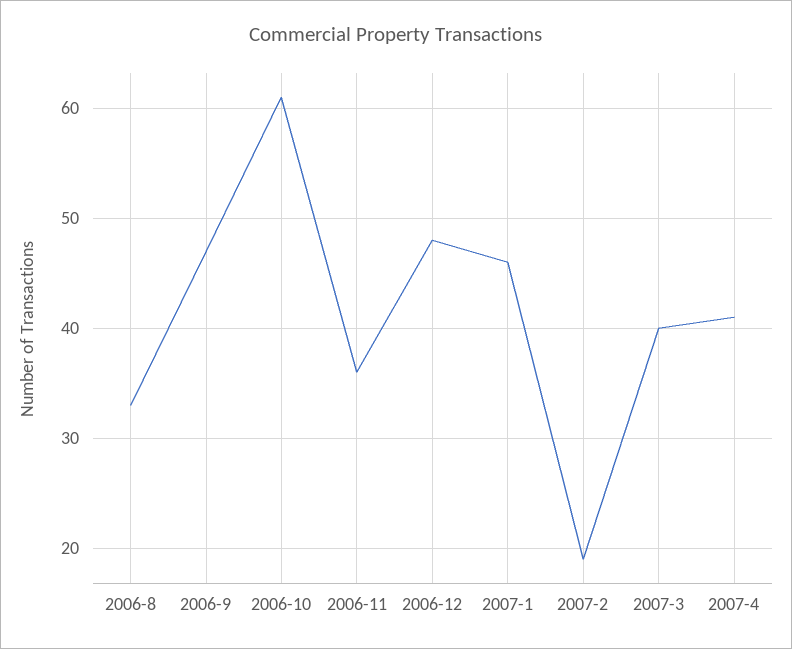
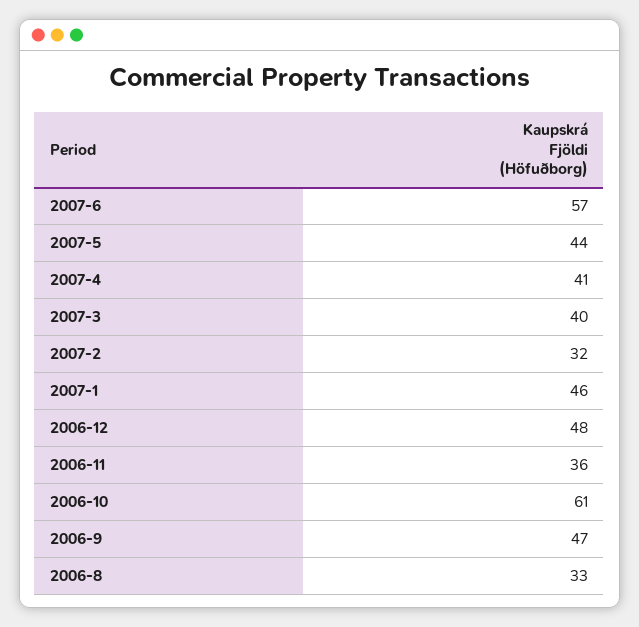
2007-2: 19 -> 32
2007-6: none -> 57
2007-5: none -> 44

